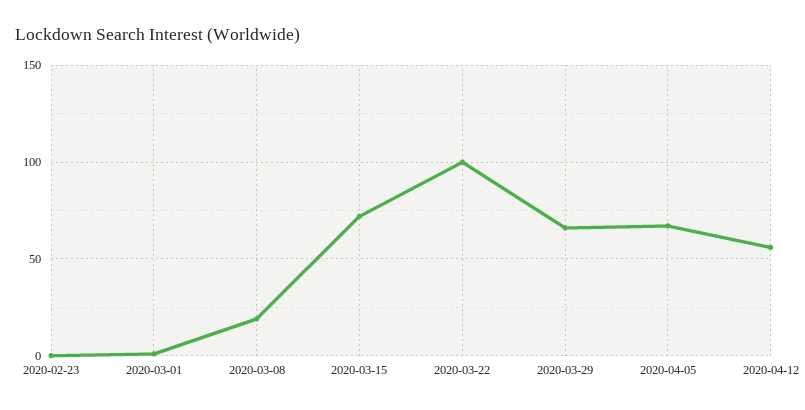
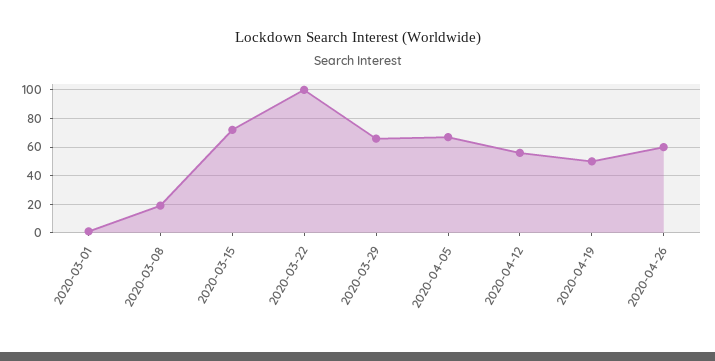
2020-02-23: 0 -> none
2020-04-19: none -> 50
2020-04-26: none -> 60

